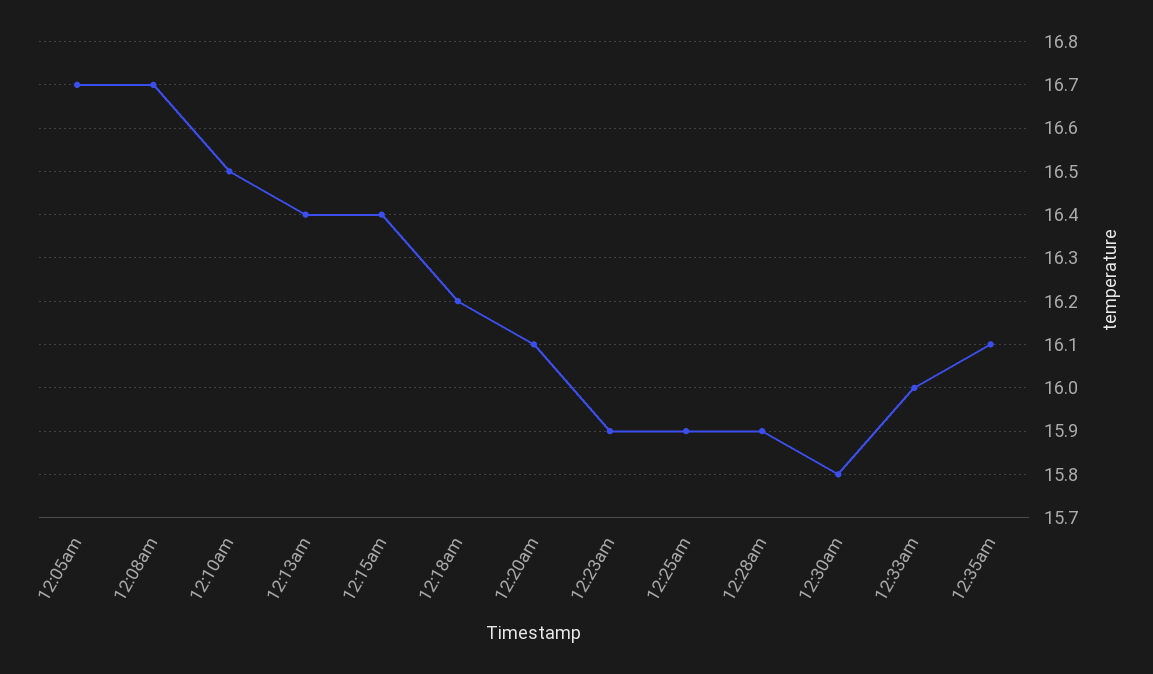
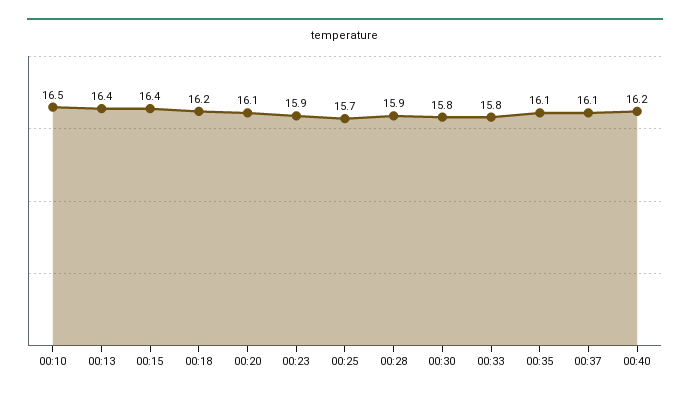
12:05am: 16.7 -> none
12:08am: 16.7 -> none
12:25am: 15.9 -> 15.7
12:33am: 16 -> 15.8
00:37: none -> 16.1
00:40: none -> 16.2

